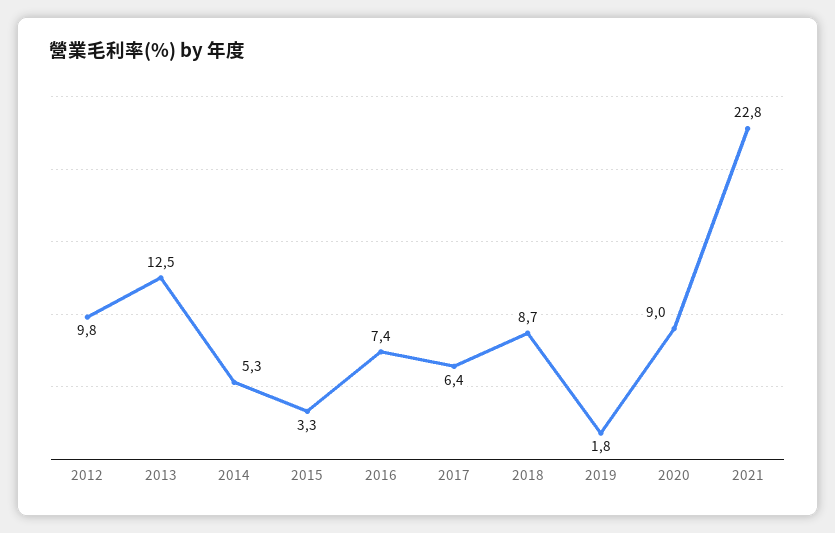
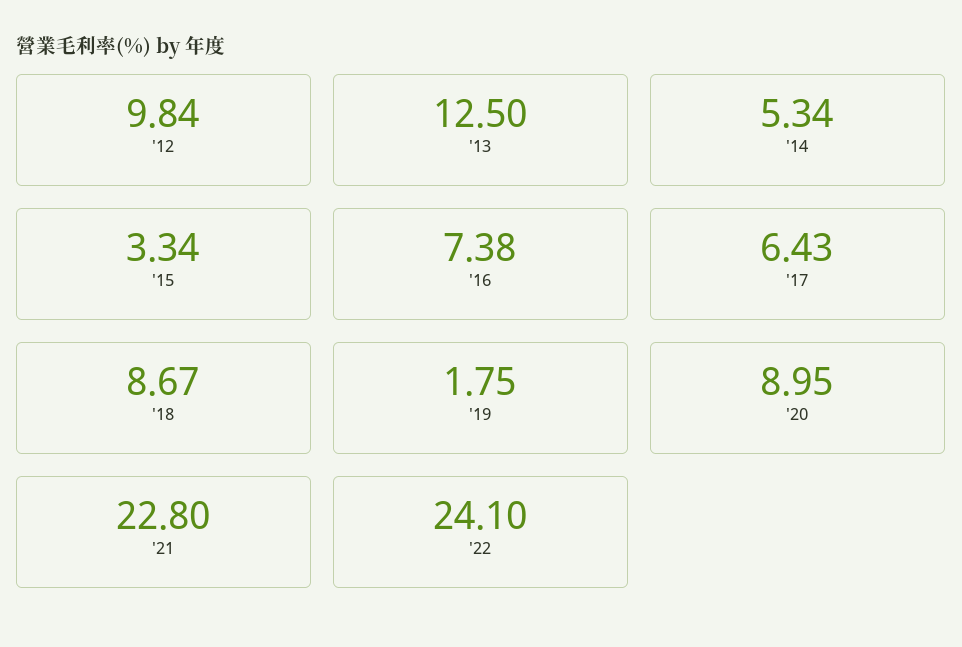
'22: none -> 24.1

